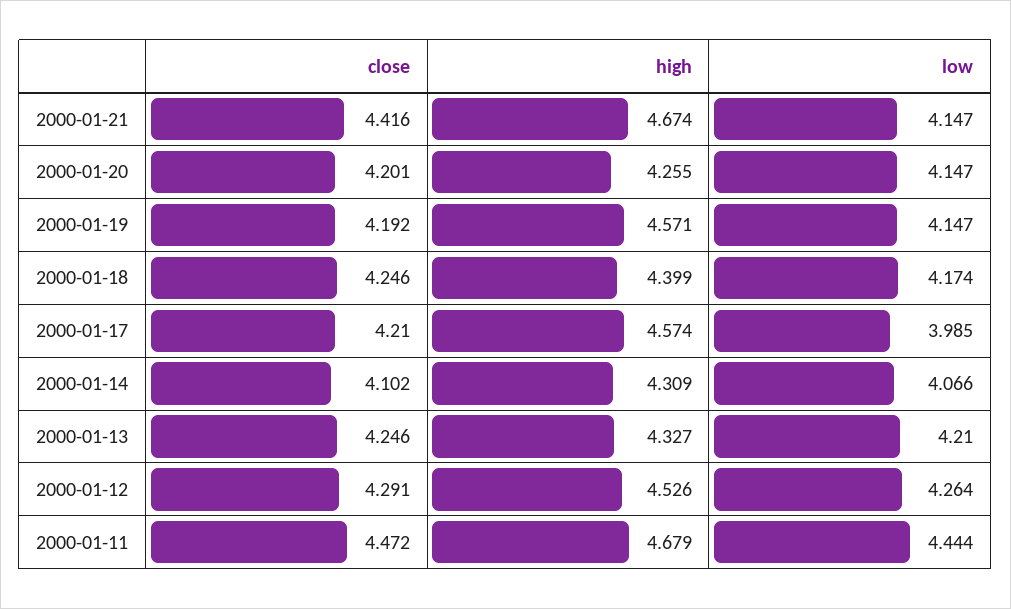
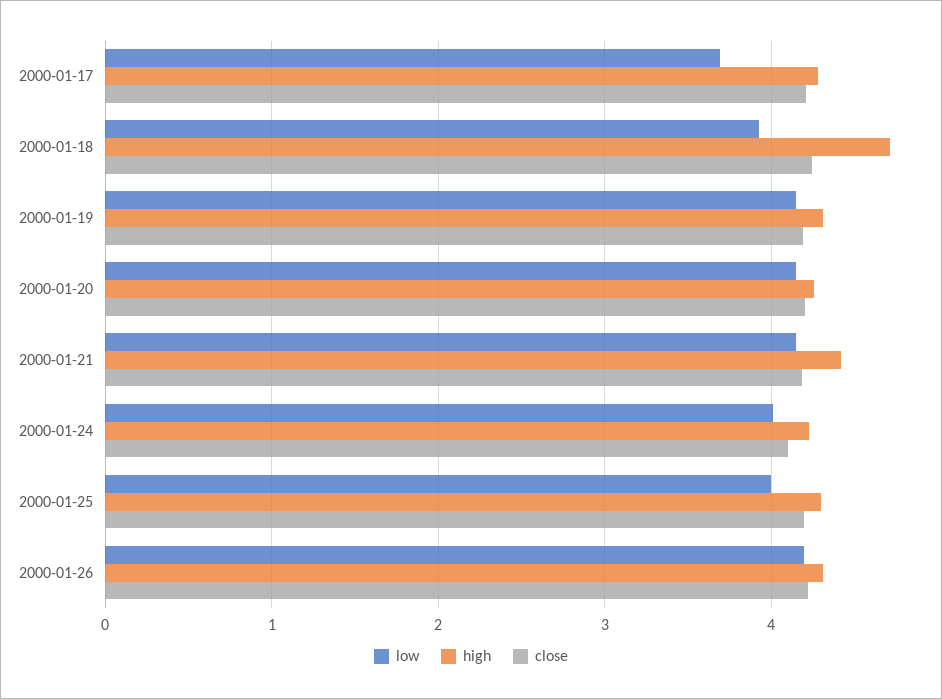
close, 2000-01-21: 4.416 -> 4.2
high, 2000-01-21: 4.674 -> 4.4
high, 2000-01-19: 4.571 -> 4.3
high, 2000-01-18: 4.399 -> 4.7
low, 2000-01-18: 4.174 -> 3.9
high, 2000-01-17: 4.574 -> 4.3
low, 2000-01-17: 3.985 -> 3.7
close, 2000-01-14: 4.102 -> none
high, 2000-01-14: 4.309 -> none
low, 2000-01-14: 4.066 -> none
close, 2000-01-13: 4.246 -> none
high, 2000-01-13: 4.327 -> none
low, 2000-01-13: 4.21 -> none
close, 2000-01-12: 4.291 -> none
high, 2000-01-12: 4.526 -> none
low, 2000-01-12: 4.264 -> none
close, 2000-01-11: 4.472 -> none
high, 2000-01-11: 4.679 -> none
low, 2000-01-11: 4.444 -> none
low, 2000-01-24: none -> 4
high, 2000-01-24: none -> 4.2
close, 2000-01-24: none -> 4.1
low, 2000-01-25: none -> 4
high, 2000-01-25: none -> 4.3
close, 2000-01-25: none -> 4.2
low, 2000-01-26: none -> 4.2
high, 2000-01-26: none -> 4.3
close, 2000-01-26: none -> 4.2

